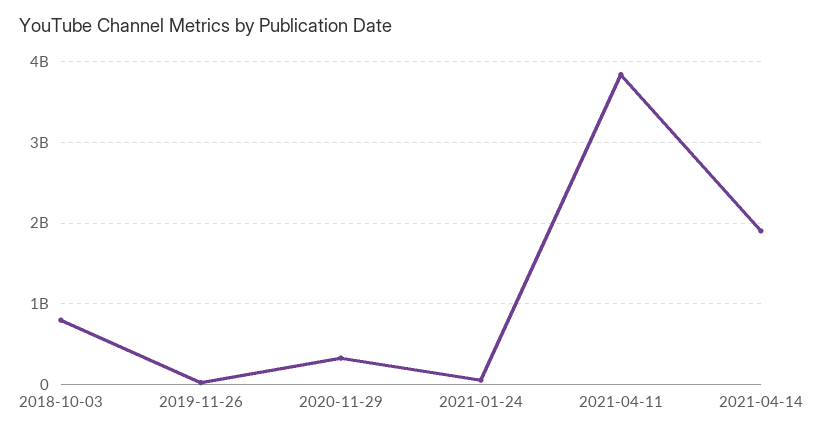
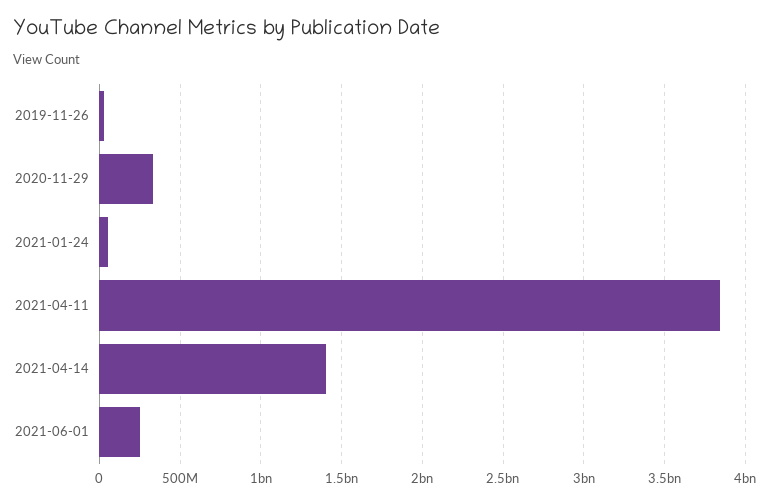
2018-10-03: 800000000 -> none
2021-04-14: 1900000000 -> 1400000000
2021-06-01: none -> 250000000

